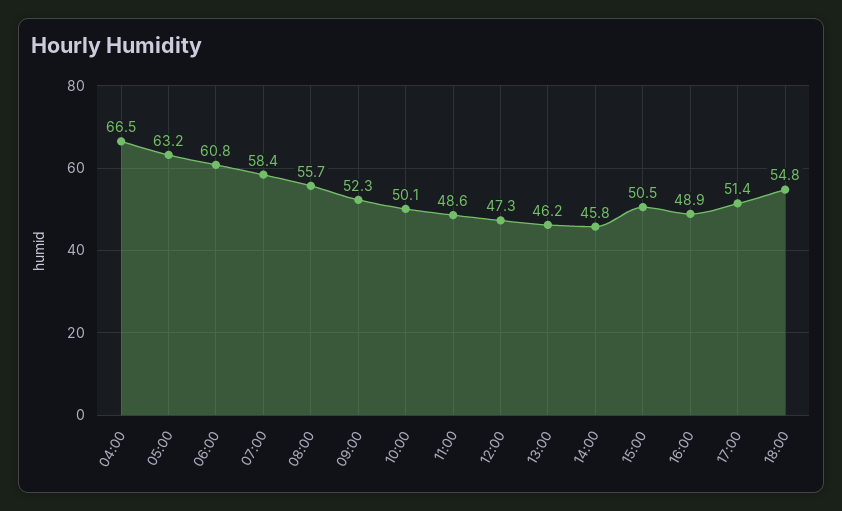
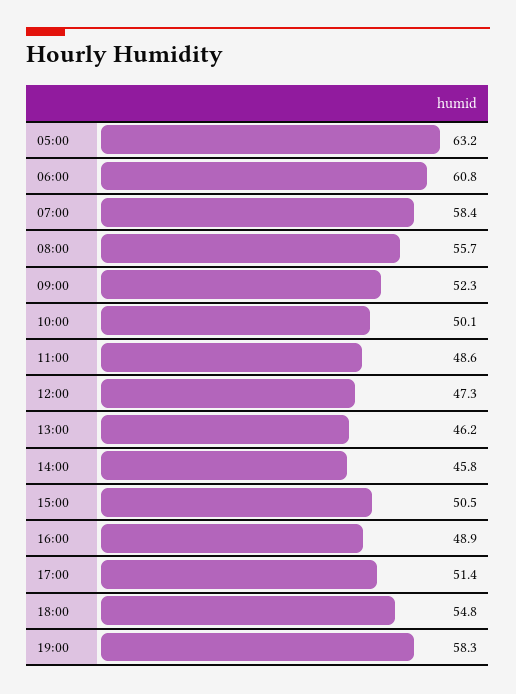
04:00: 66.5 -> none
19:00: none -> 58.3

